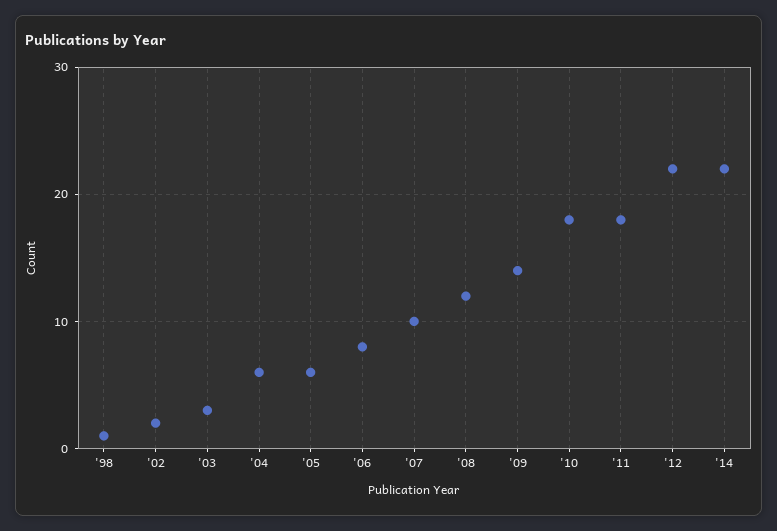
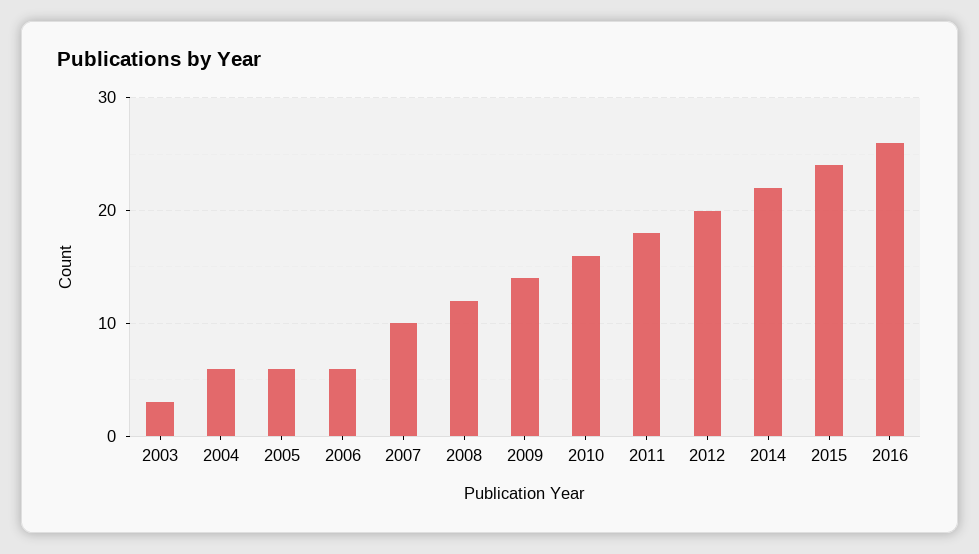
'98: 1 -> none
'02: 2 -> none
'06: 8 -> 6
'10: 18 -> 16
'12: 22 -> 20
2015: none -> 24
2016: none -> 26

